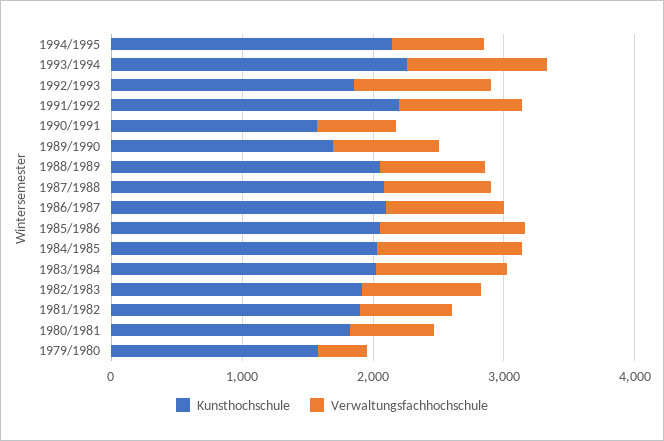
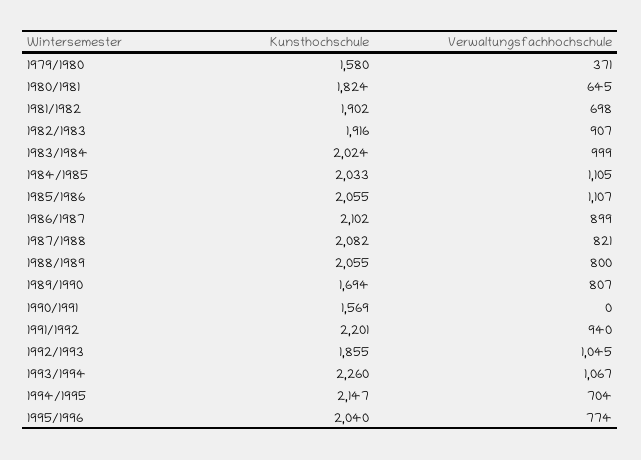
Verwaltungsfachhochschule, 1990/1991: 600 -> 0
Kunsthochschule, 1995/1996: none -> 2040
Verwaltungsfachhochschule, 1995/1996: none -> 774

